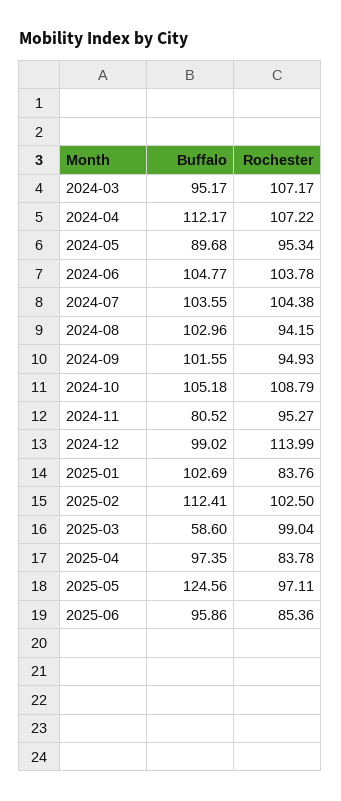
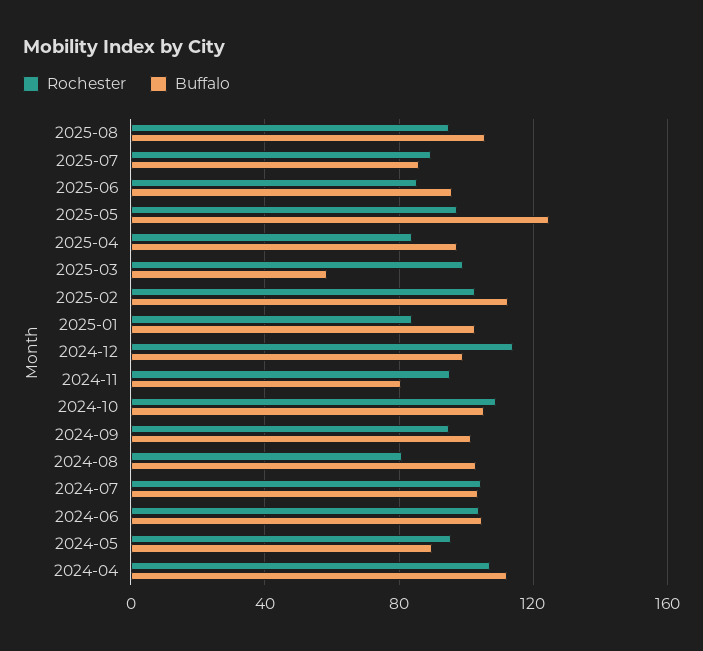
Buffalo, 2024-03: 95.17 -> none
Rochester, 2024-03: 107.17 -> none
Rochester, 2024-08: 94.15 -> 80
Rochester, 2025-08: none -> 95
Buffalo, 2025-08: none -> 105
Rochester, 2025-07: none -> 90
Buffalo, 2025-07: none -> 85

